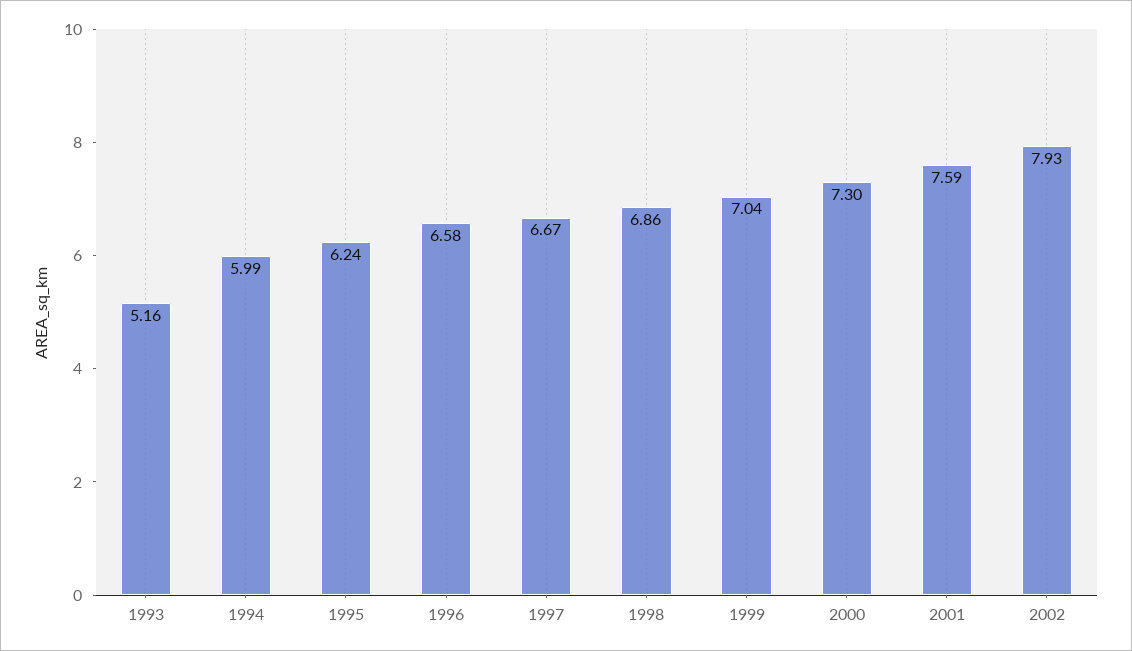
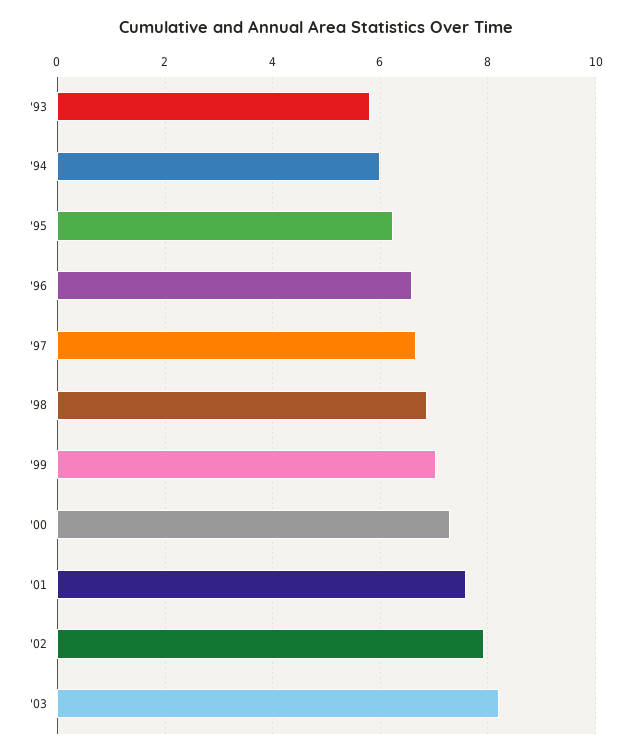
1993: 5.16 -> 5.8
'03: none -> 8.2

